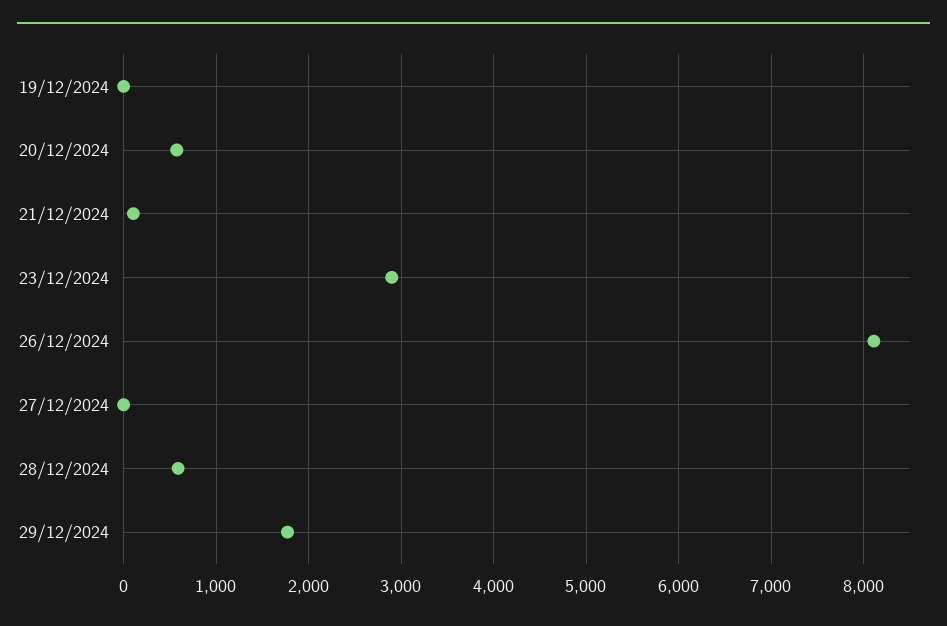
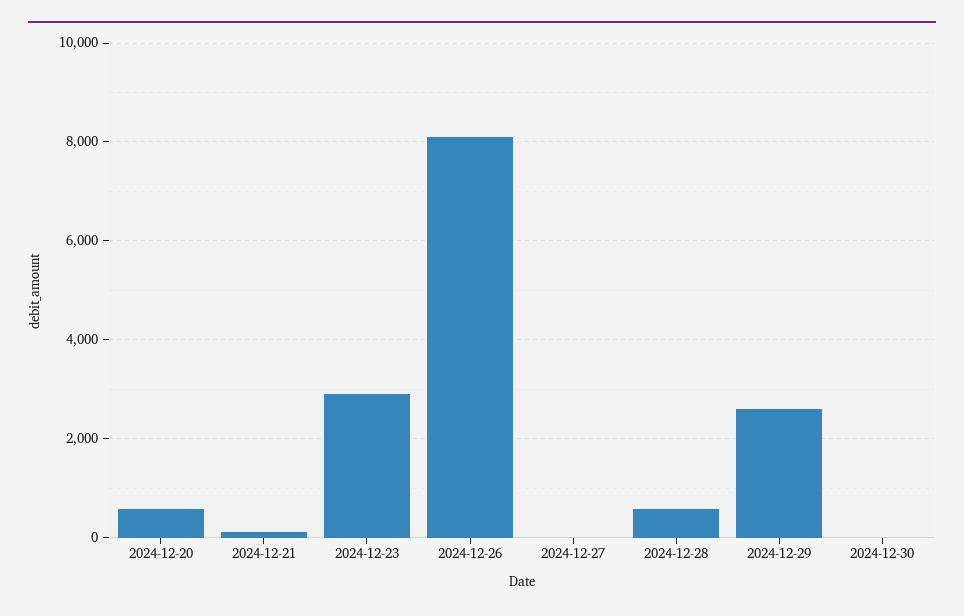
19/12/2024: 0 -> none
29/12/2024: 1800 -> 2600
2024-12-30: none -> 0

